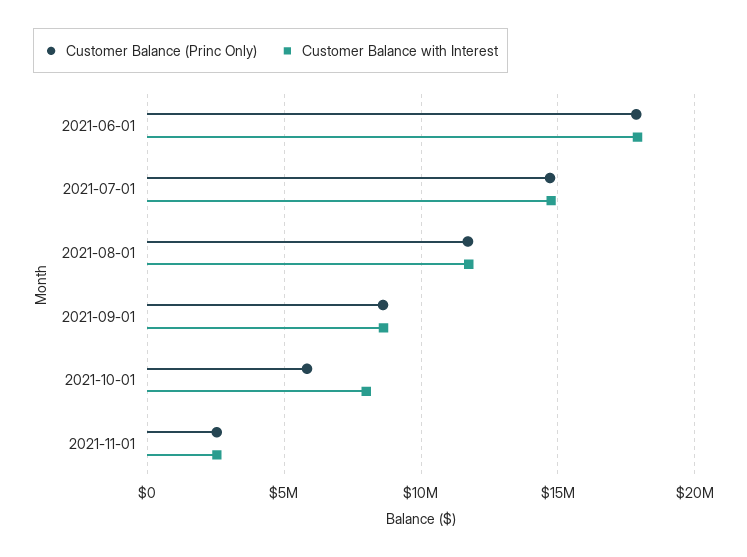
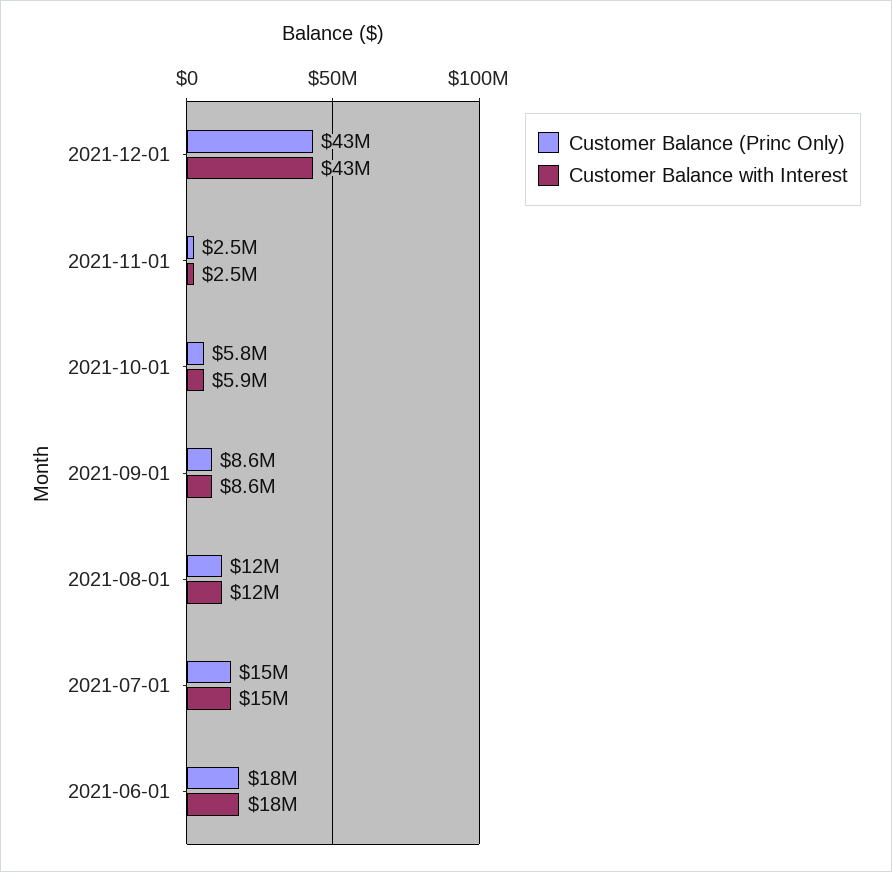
Customer Balance with Interest, 2021-10-01: 8000000 -> 5900000
Customer Balance (Princ Only), 2021-12-01: none -> 43000000
Customer Balance with Interest, 2021-12-01: none -> 43000000

